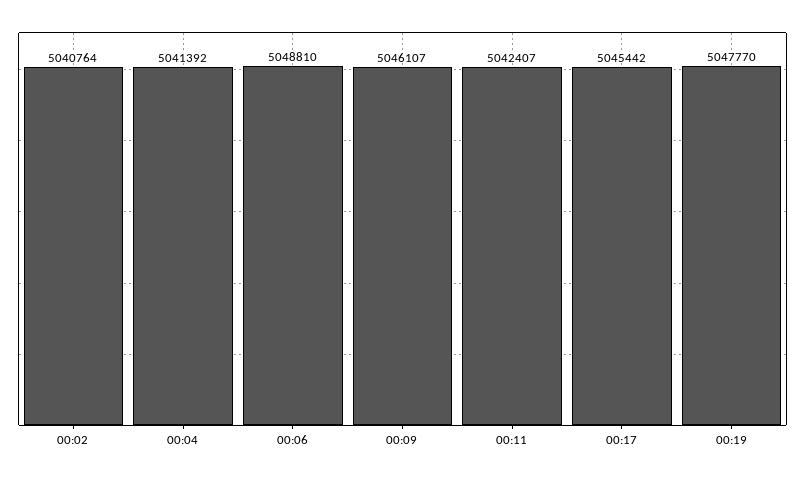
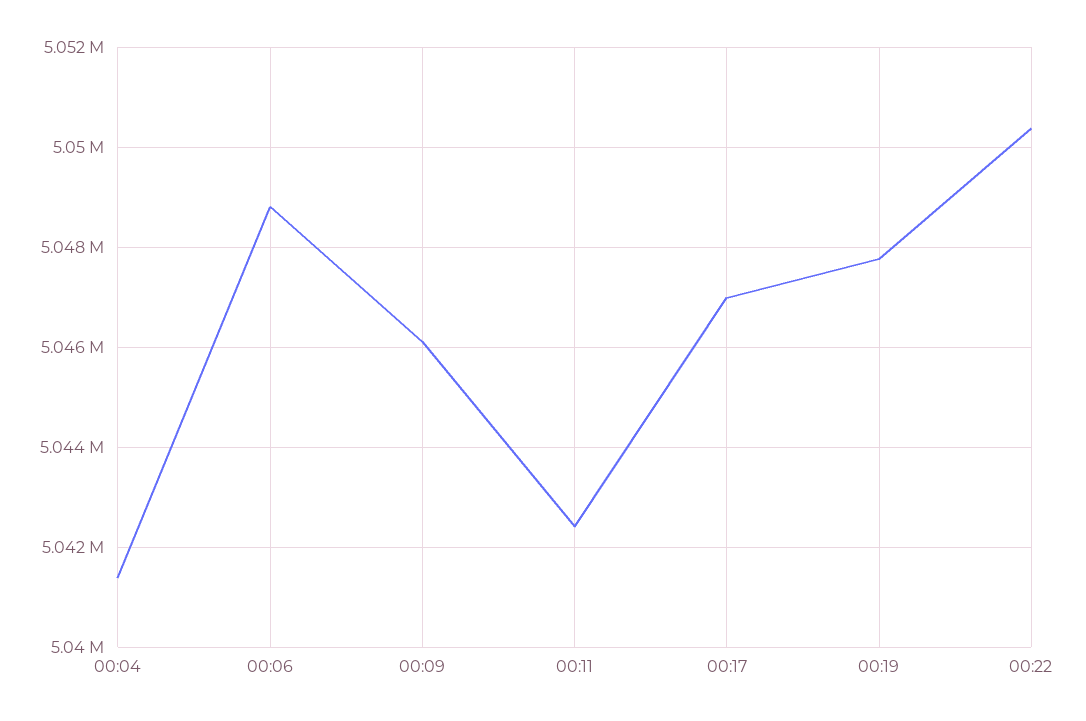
00:02: 5040764 -> none
00:17: 5045442 -> 5047000
00:22: none -> 5050400

